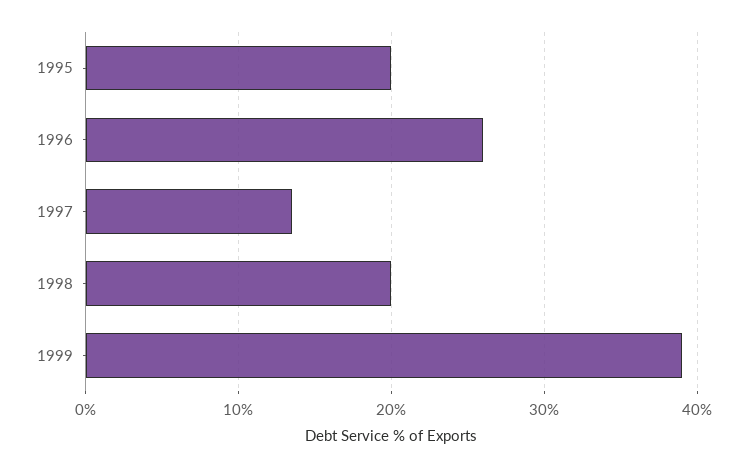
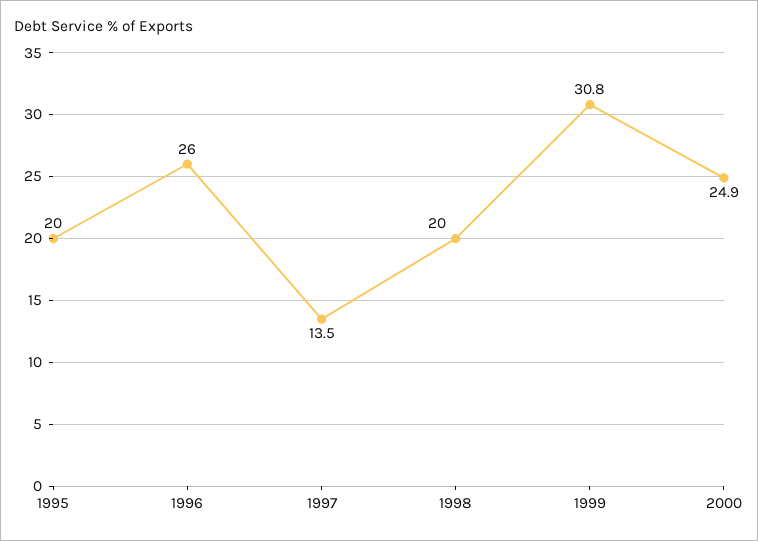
1999: 39 -> 30.8
2000: none -> 24.9

